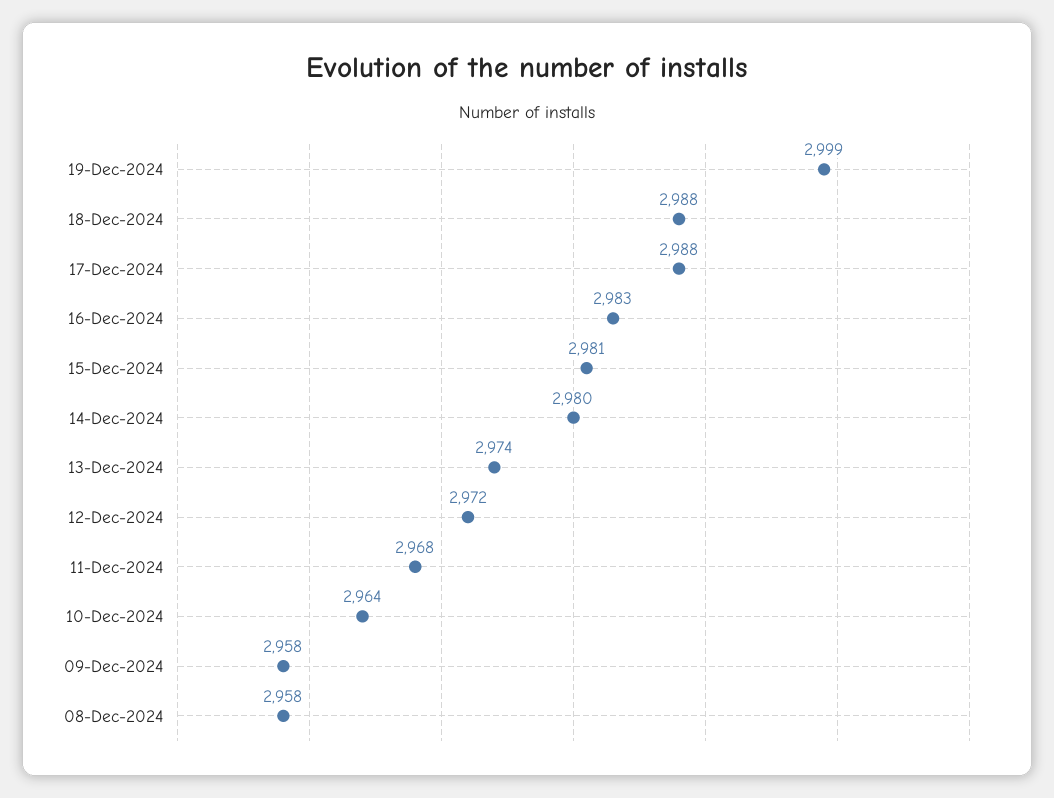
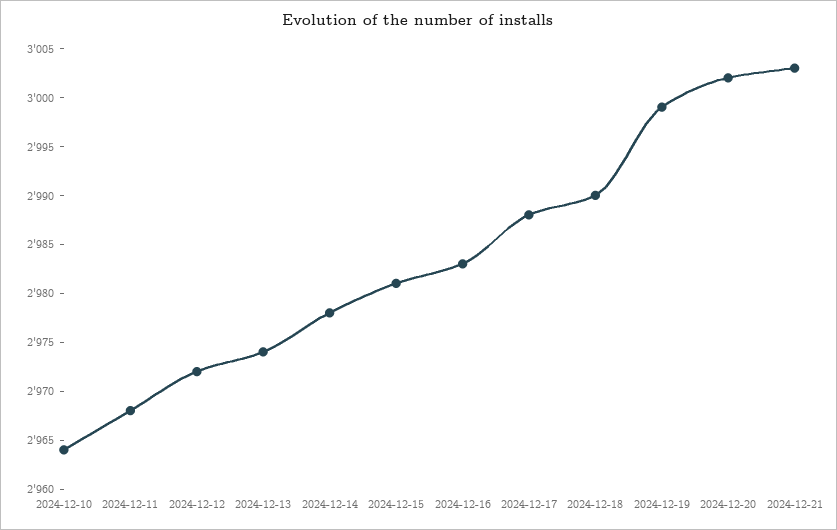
18-Dec-2024: 2988 -> 2990
14-Dec-2024: 2980 -> 2978
09-Dec-2024: 2958 -> none
08-Dec-2024: 2958 -> none
2024-12-20: none -> 3002
2024-12-21: none -> 3003

